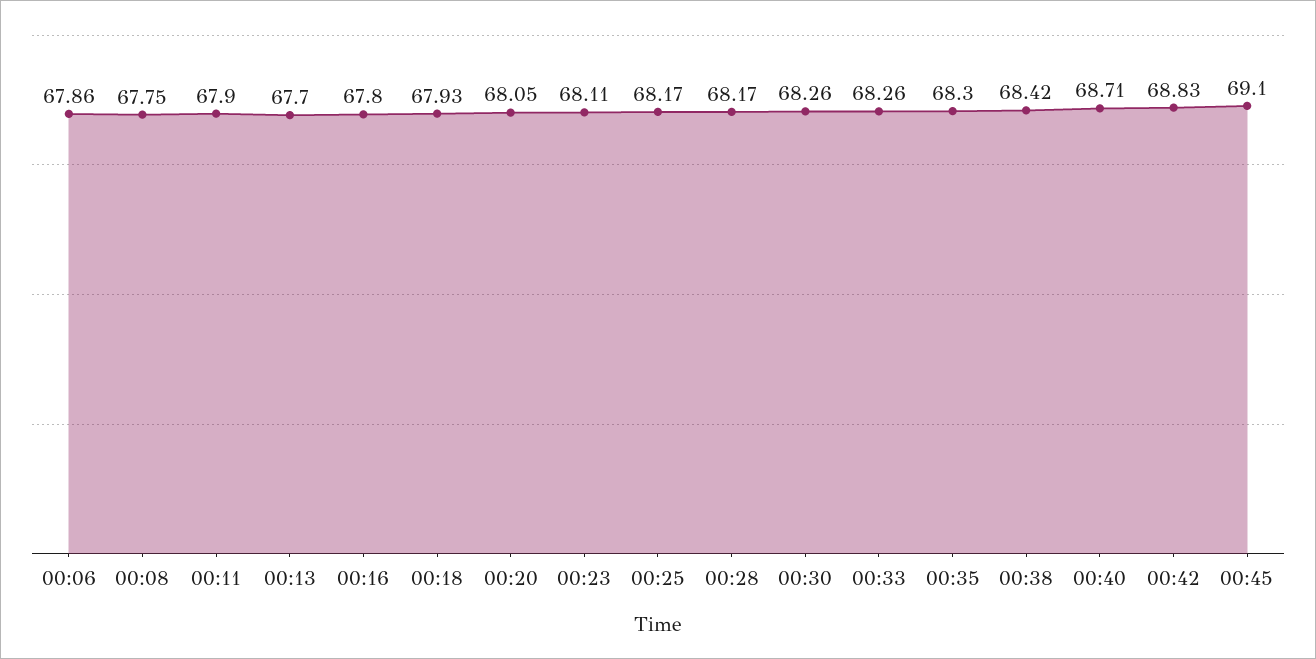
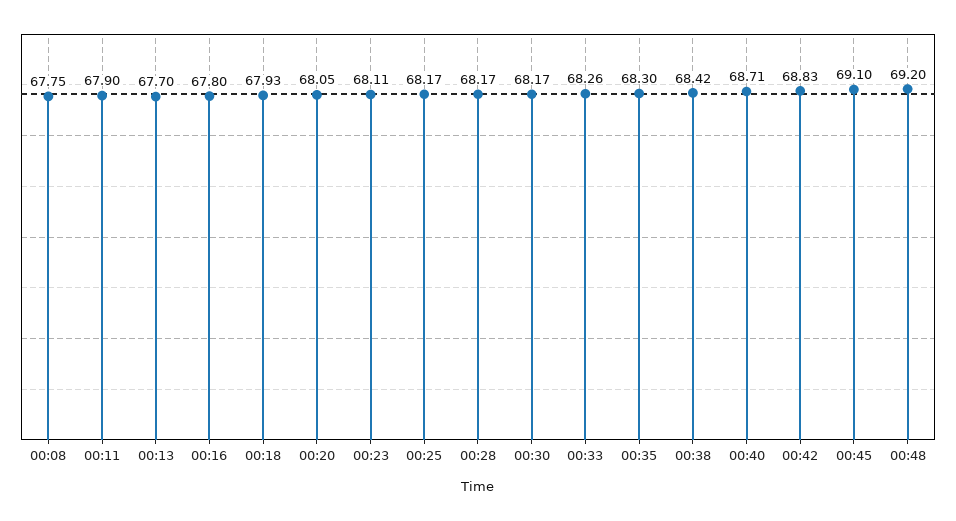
00:06: 67.86 -> none
00:30: 68.26 -> 68.17
00:48: none -> 69.2

